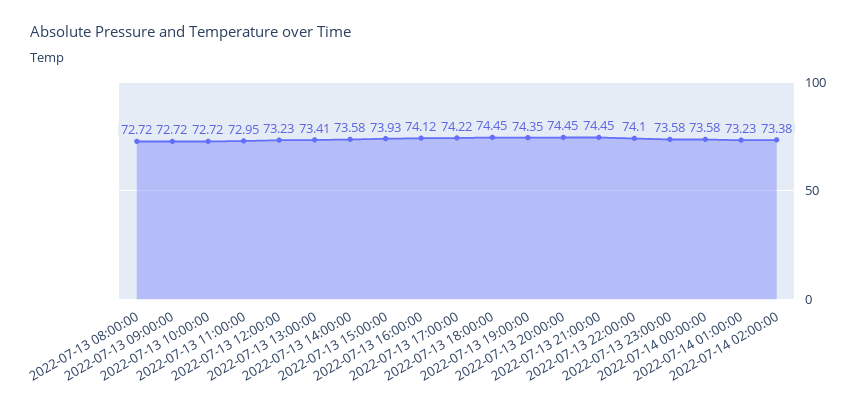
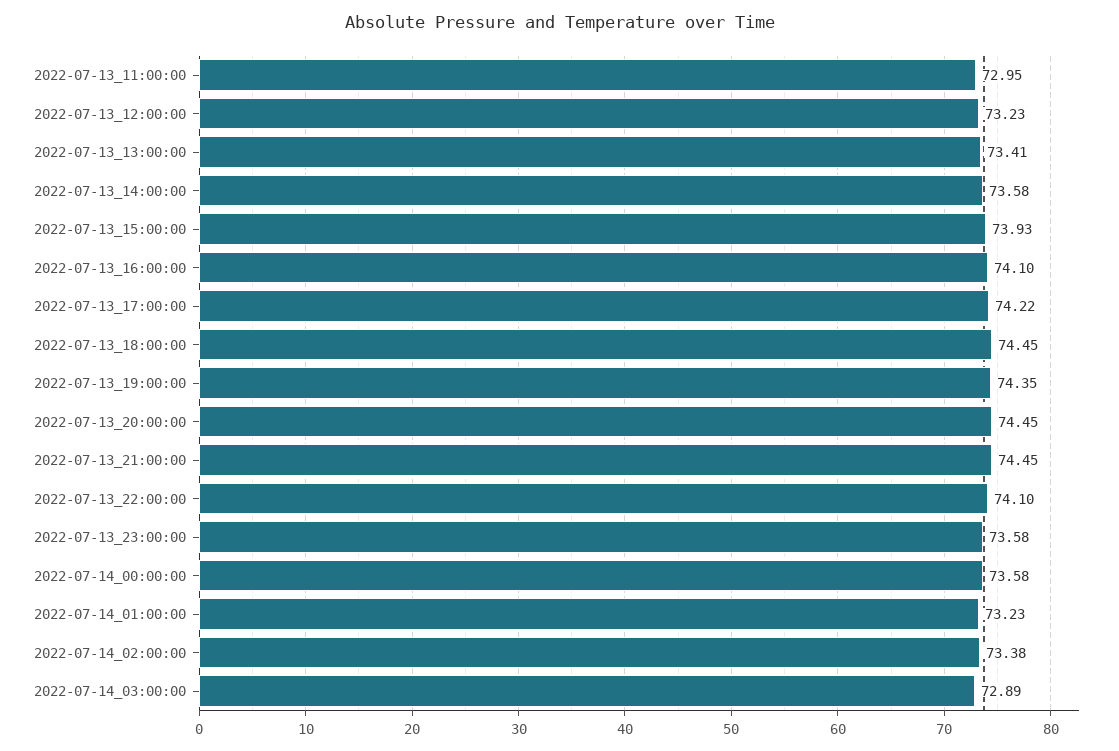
2022-07-13 08:00:00: 72.72 -> none
2022-07-13 09:00:00: 72.72 -> none
2022-07-13 10:00:00: 72.72 -> none
2022-07-13 16:00:00: 74.12 -> 74.1
2022-07-14_03:00:00: none -> 72.89

